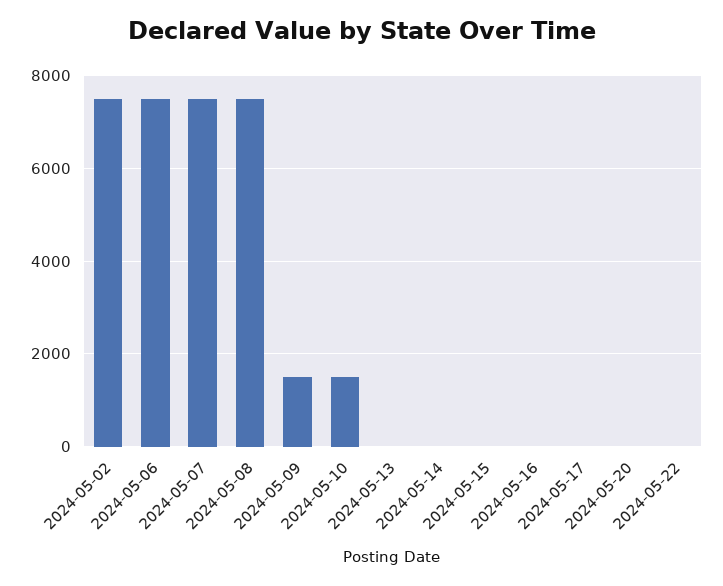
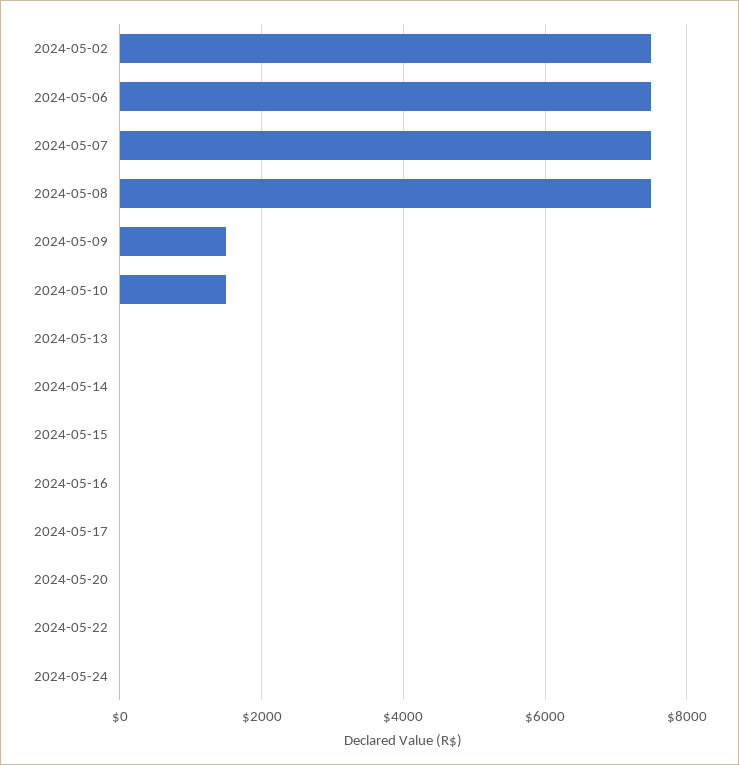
2024-05-24: none -> 0

